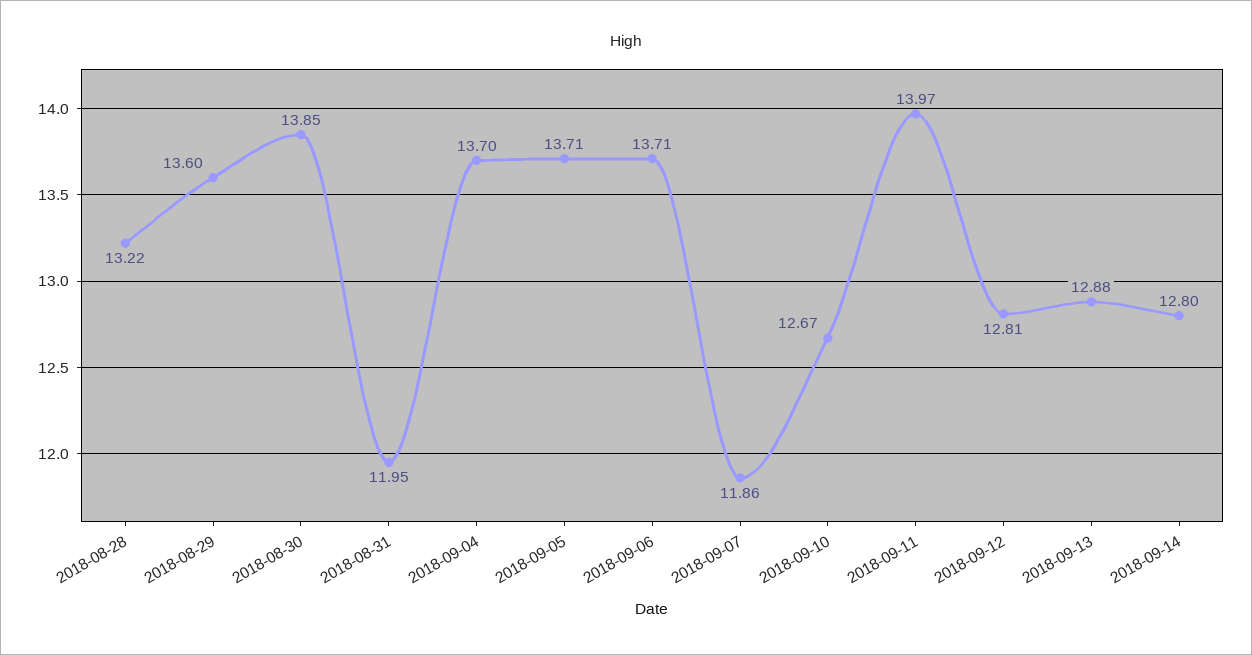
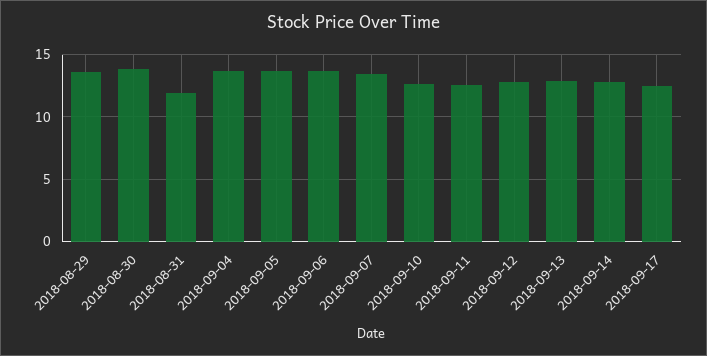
2018-08-28: 13.22 -> none
2018-09-07: 11.86 -> 13.5
2018-09-11: 13.97 -> 12.5
2018-09-17: none -> 12.5

